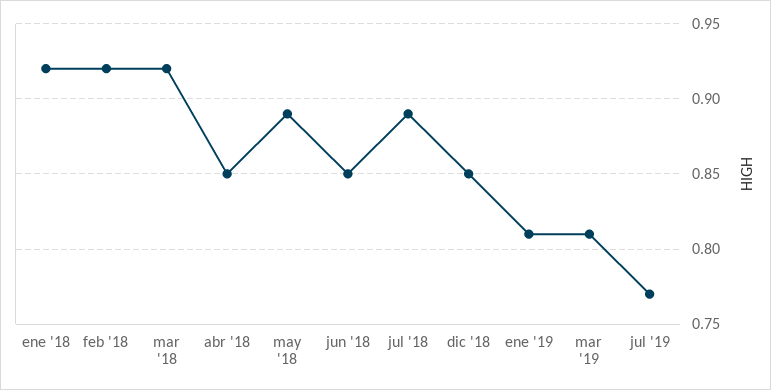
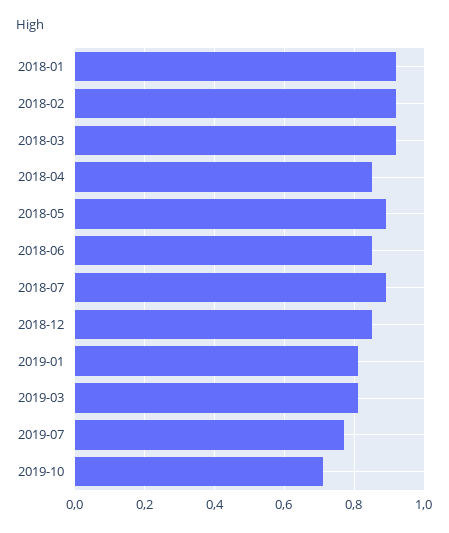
2019-10: none -> 0.7

